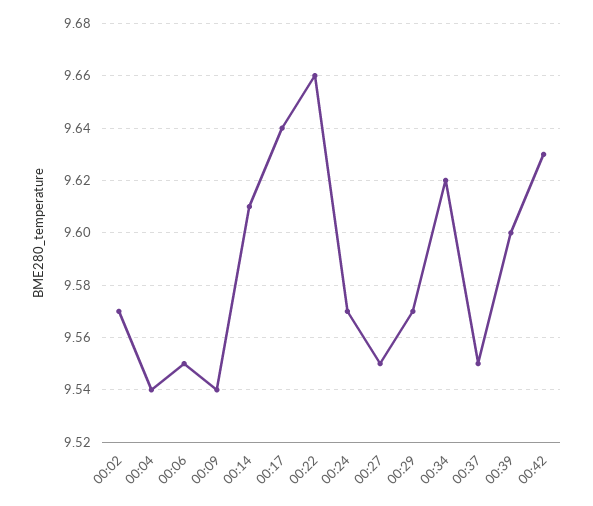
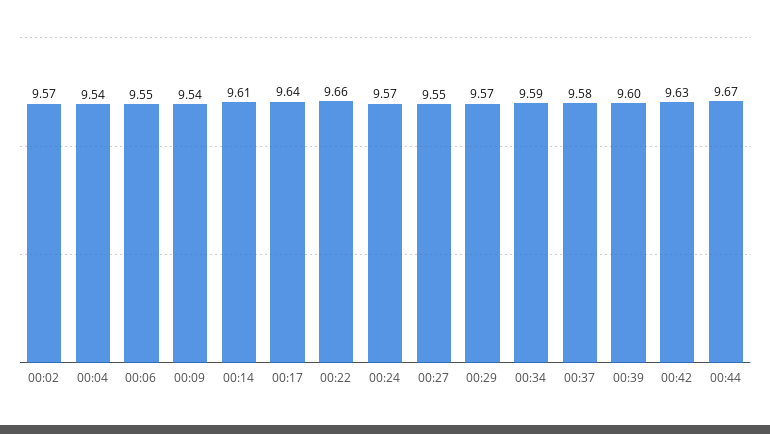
00:34: 9.62 -> 9.59
00:37: 9.55 -> 9.58
00:44: none -> 9.67

